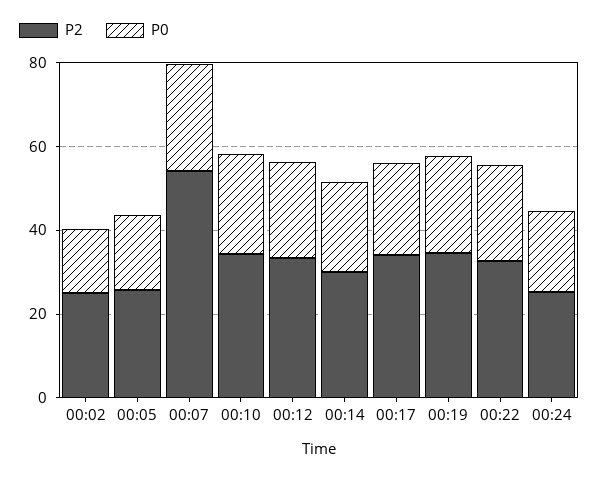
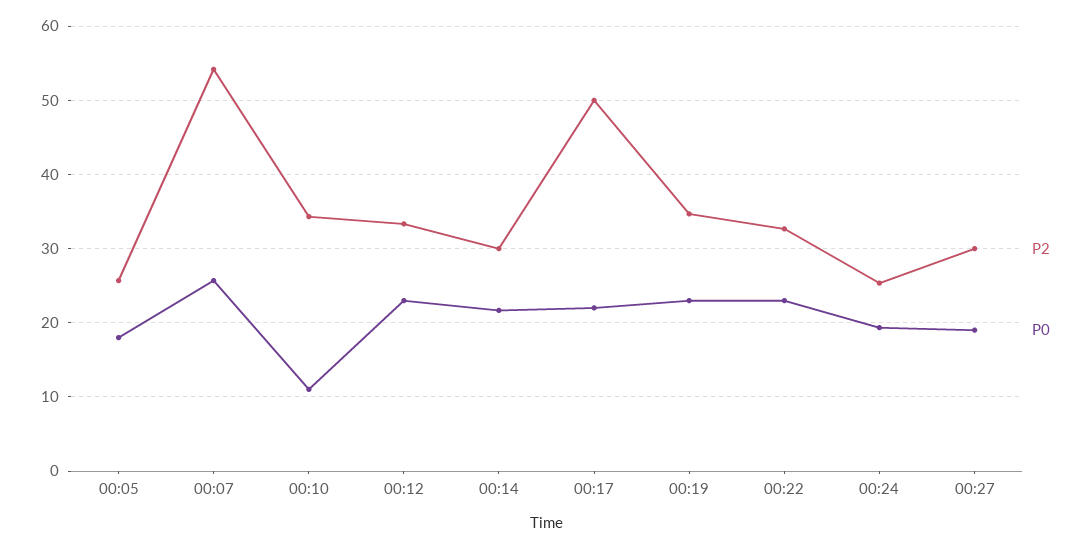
P2, 00:02: 25 -> none
P0, 00:02: 15 -> none
P0, 00:10: 25 -> 11
P2, 00:17: 35 -> 50
P2, 00:27: none -> 30
P0, 00:27: none -> 19

